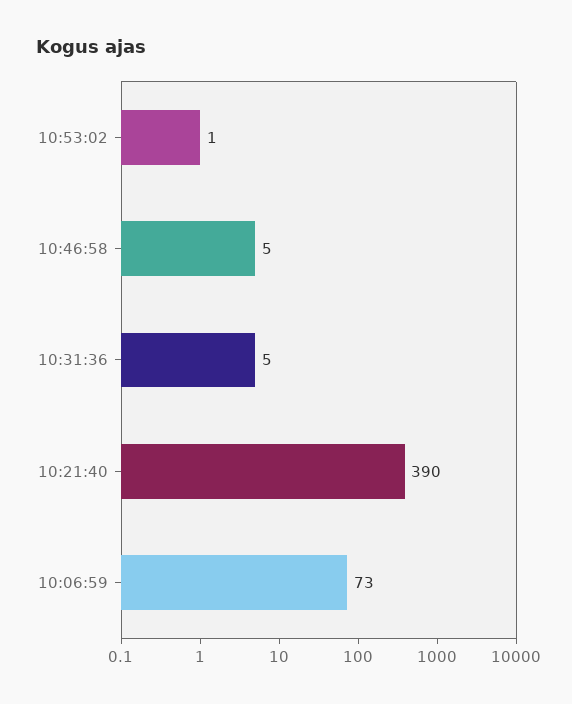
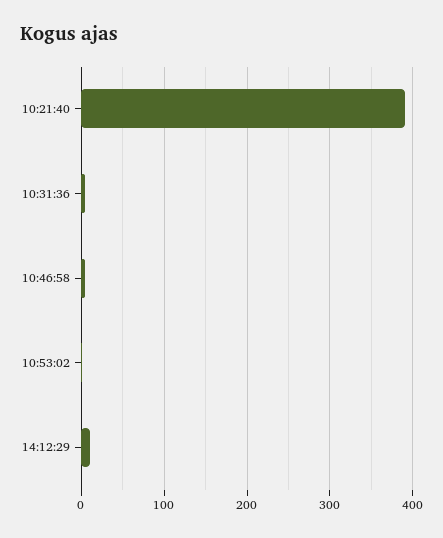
10:06:59: 73 -> none
14:12:29: none -> 10

